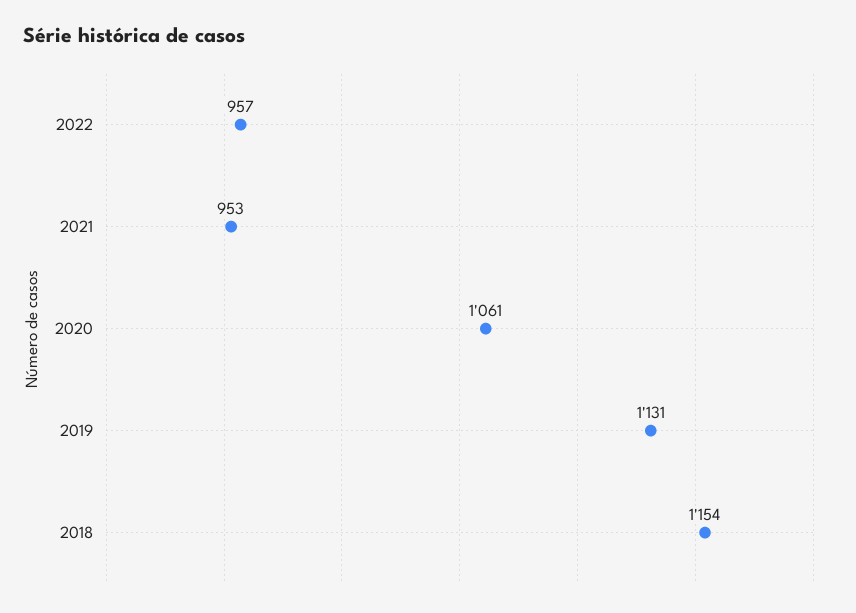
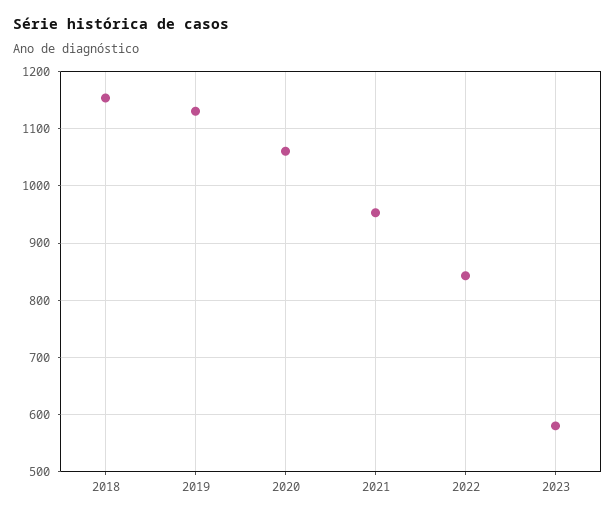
2022: 957 -> 840
2023: none -> 580

